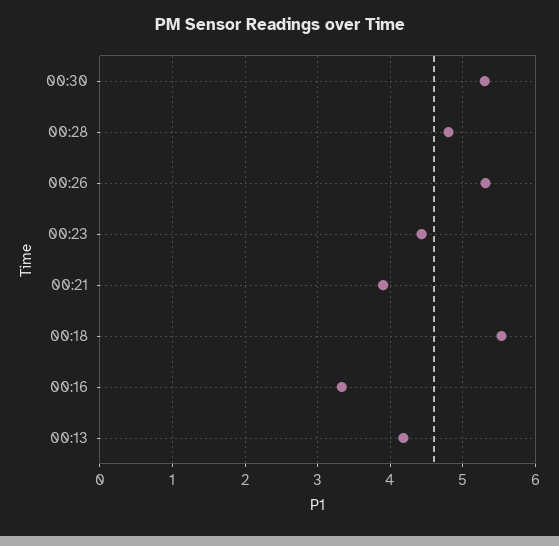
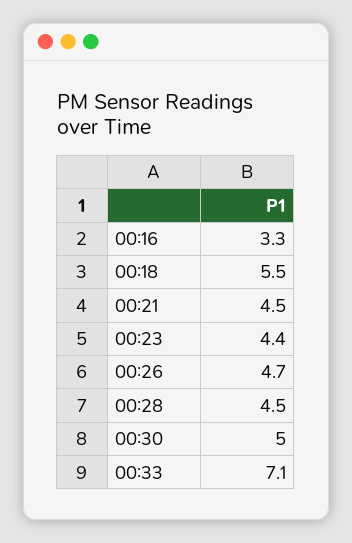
00:30: 5.3 -> 5
00:28: 4.8 -> 4.5
00:26: 5.3 -> 4.7
00:21: 3.9 -> 4.5
00:13: 4.2 -> none
00:33: none -> 7.1

